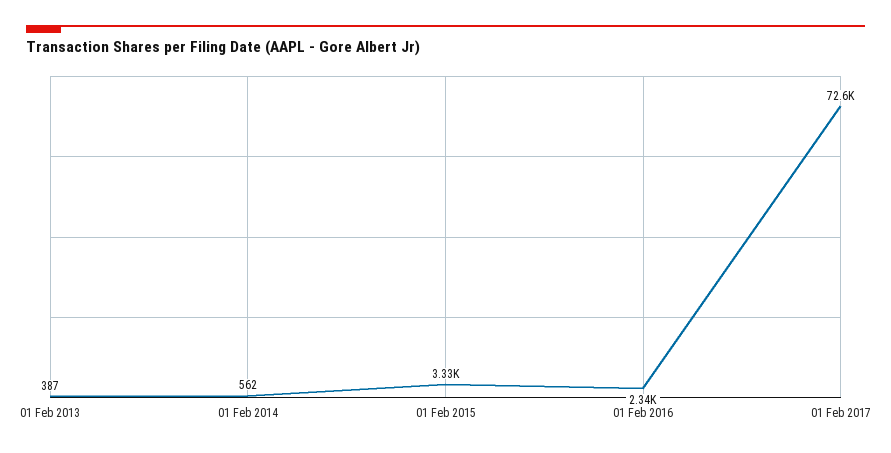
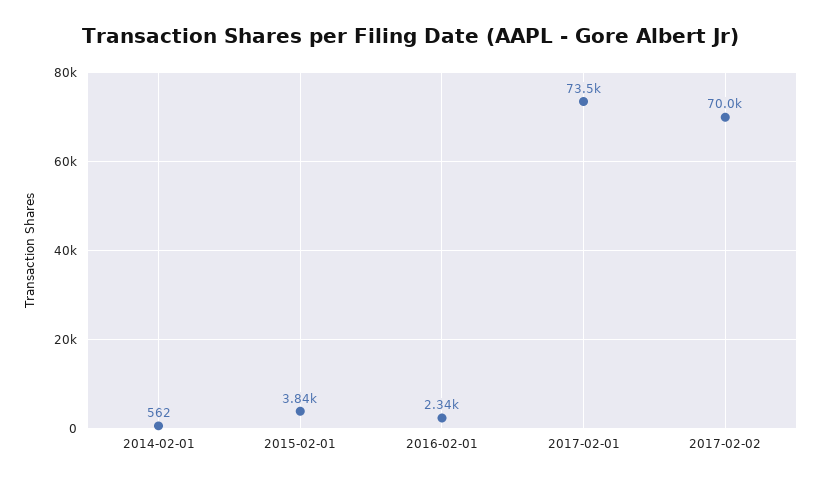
01 Feb 2013: 387 -> none
01 Feb 2015: 3330 -> 3840
01 Feb 2017: 72600 -> 73500
2017-02-02: none -> 70000

